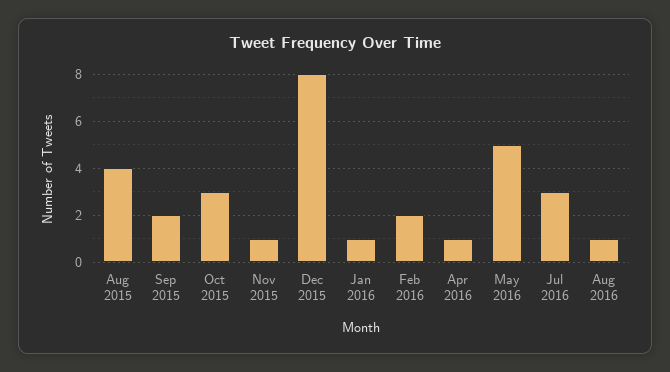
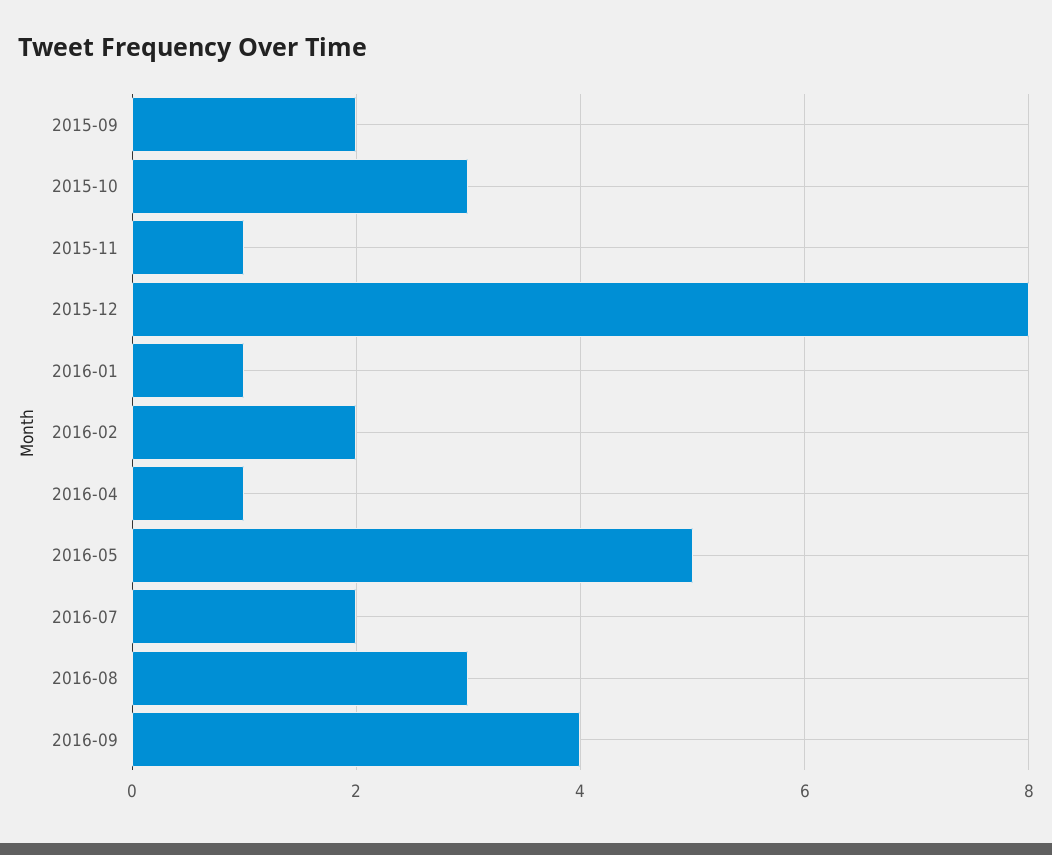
Aug 2015: 4 -> none
Jul 2016: 3 -> 2
Aug 2016: 1 -> 3
2016-09: none -> 4

